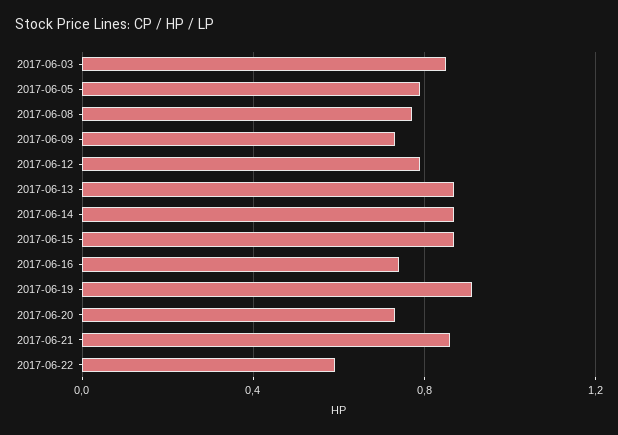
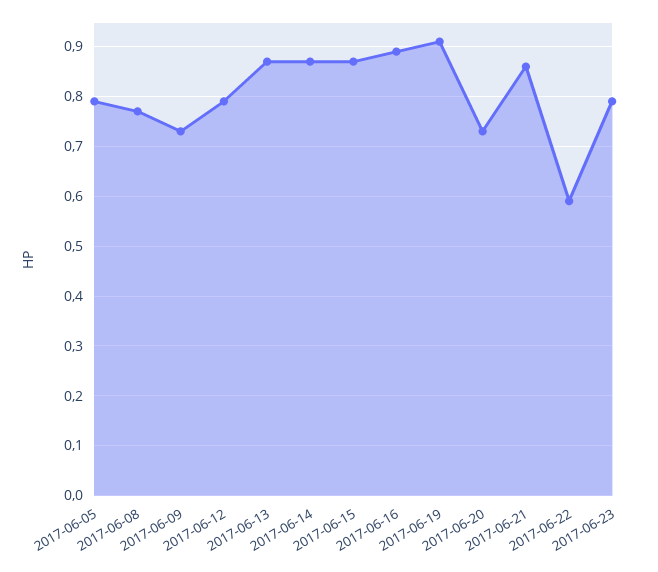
2017-06-03: 0.85 -> none
2017-06-16: 0.75 -> 0.9
2017-06-23: none -> 0.8

